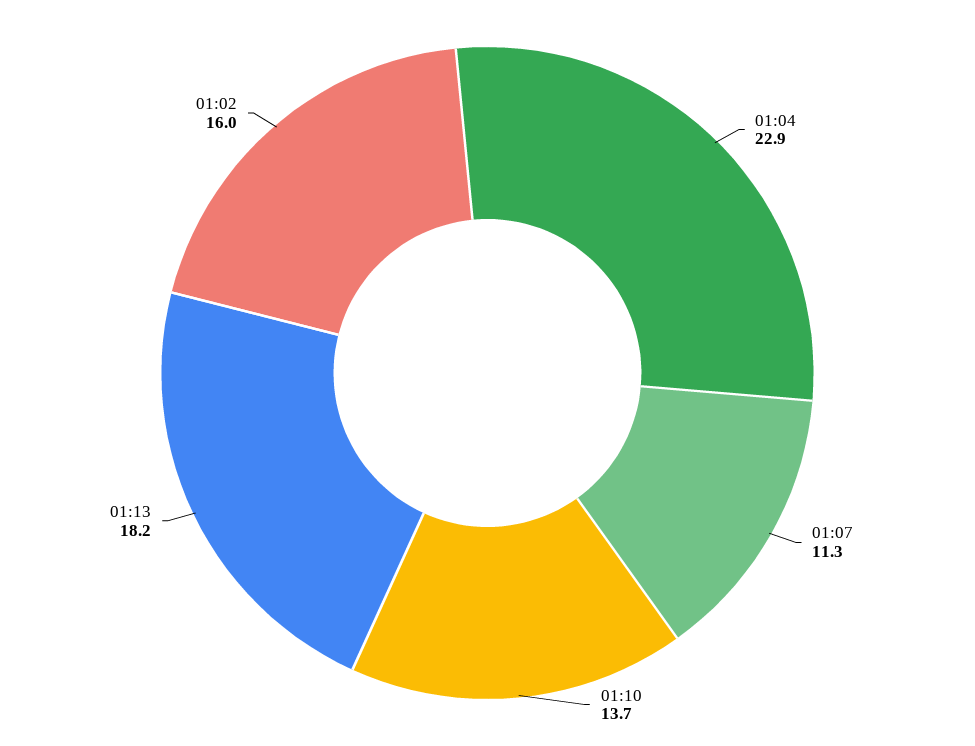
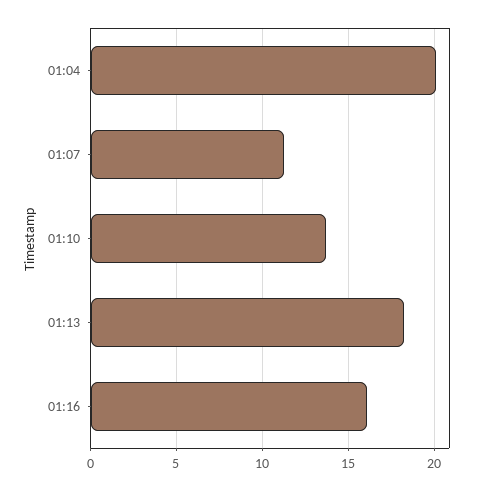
01:04: 22.9 -> 20
01:02: 16 -> none
01:16: none -> 16

